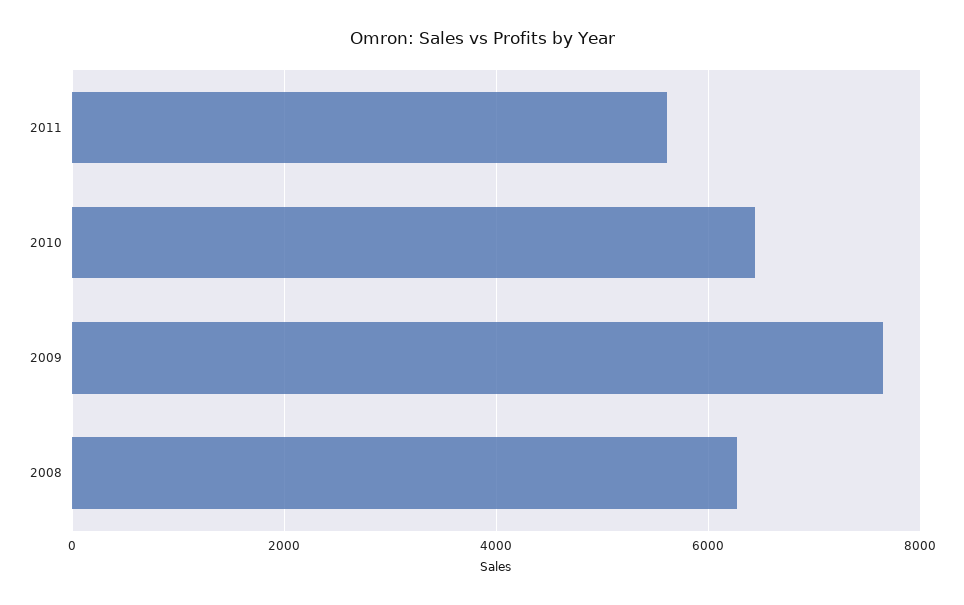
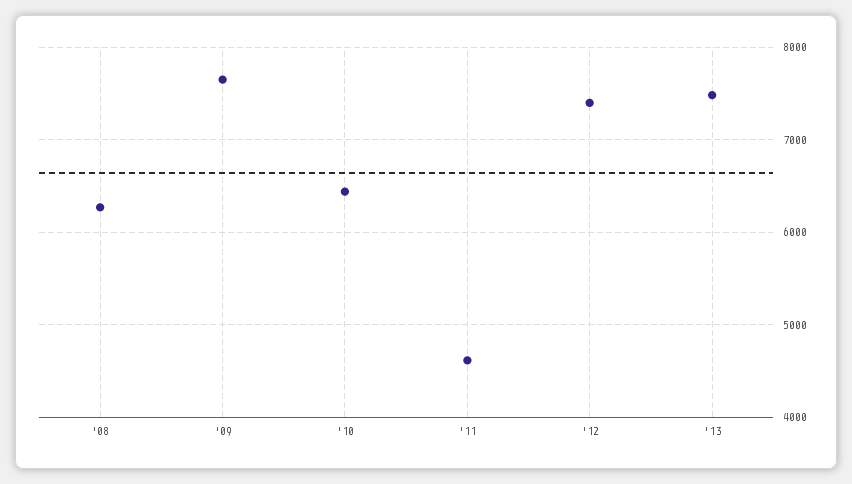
2011: 5600 -> 4600
'12: none -> 7400
'13: none -> 7500

